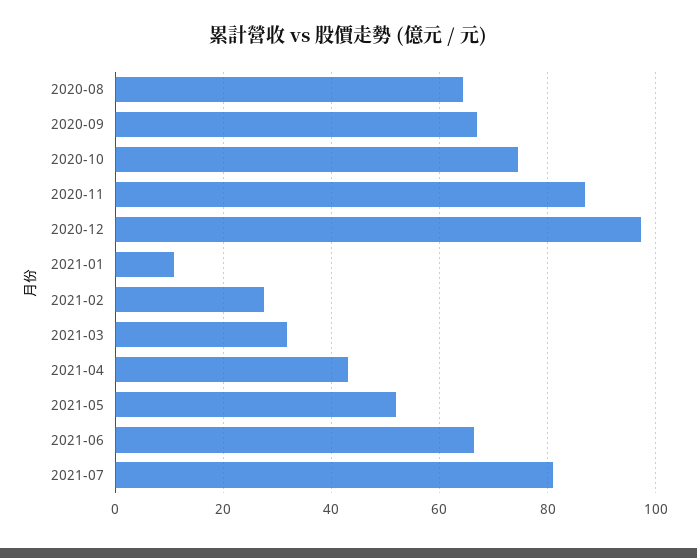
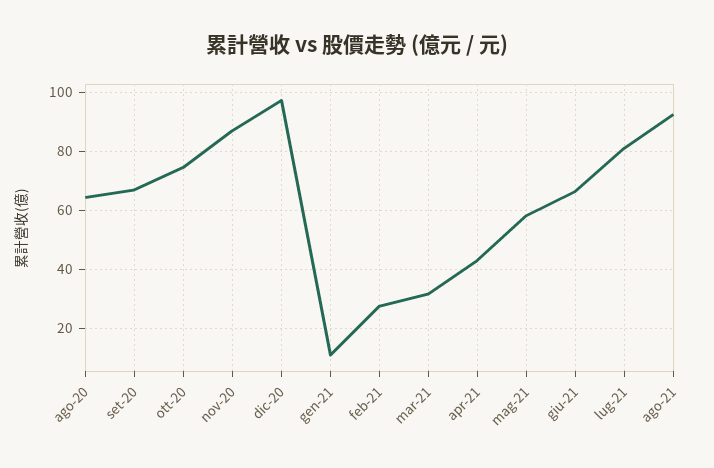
2021-05: 52 -> 57.5
ago-21: none -> 92.5

